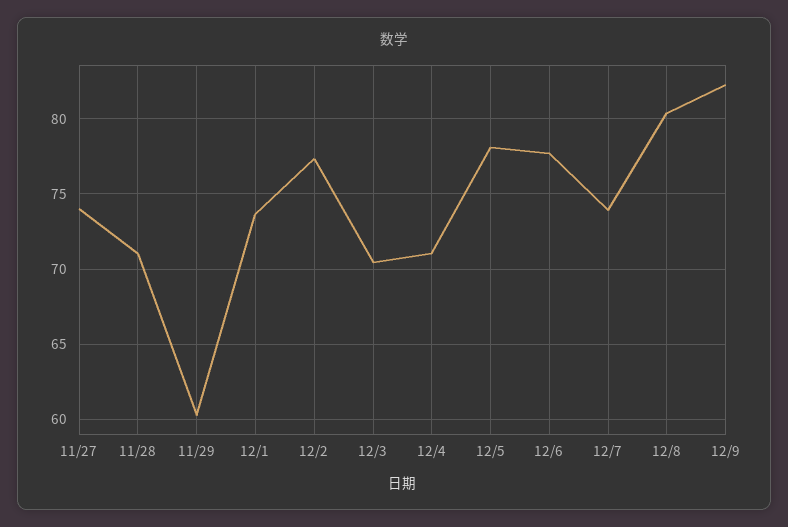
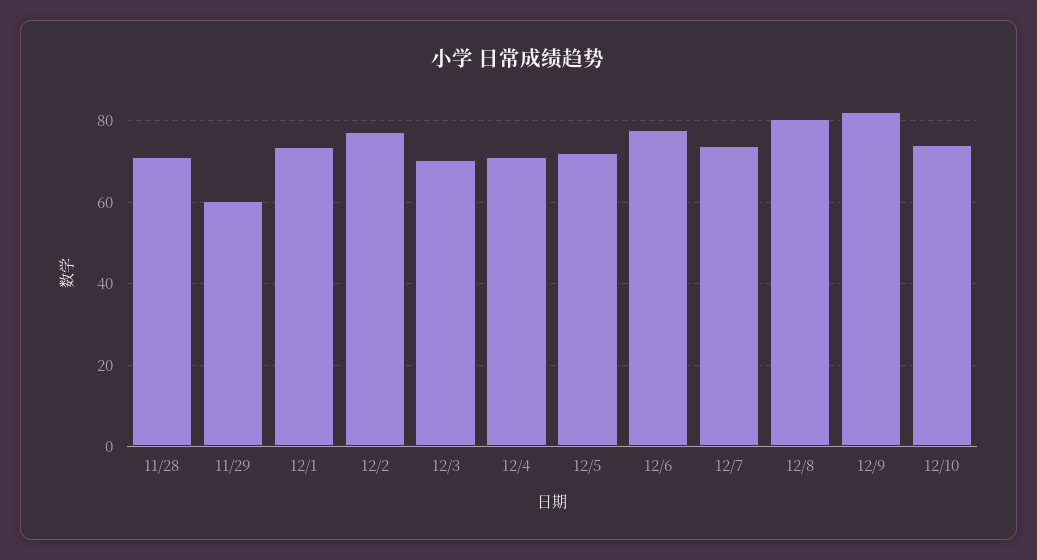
11/27: 74 -> none
12/5: 78 -> 72
12/10: none -> 74

